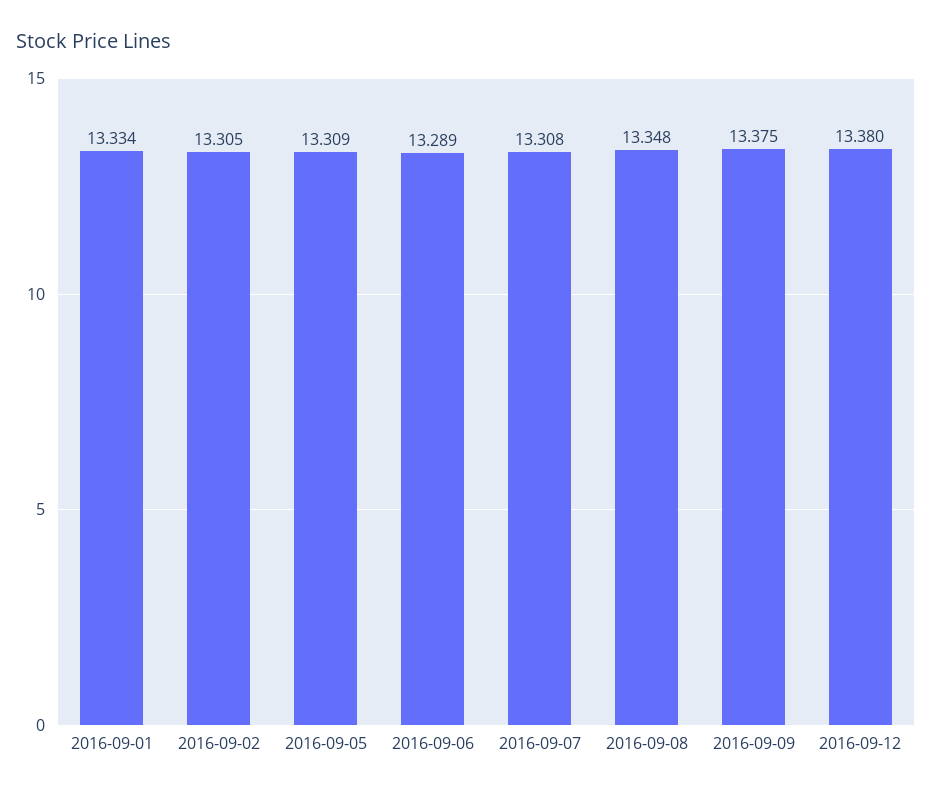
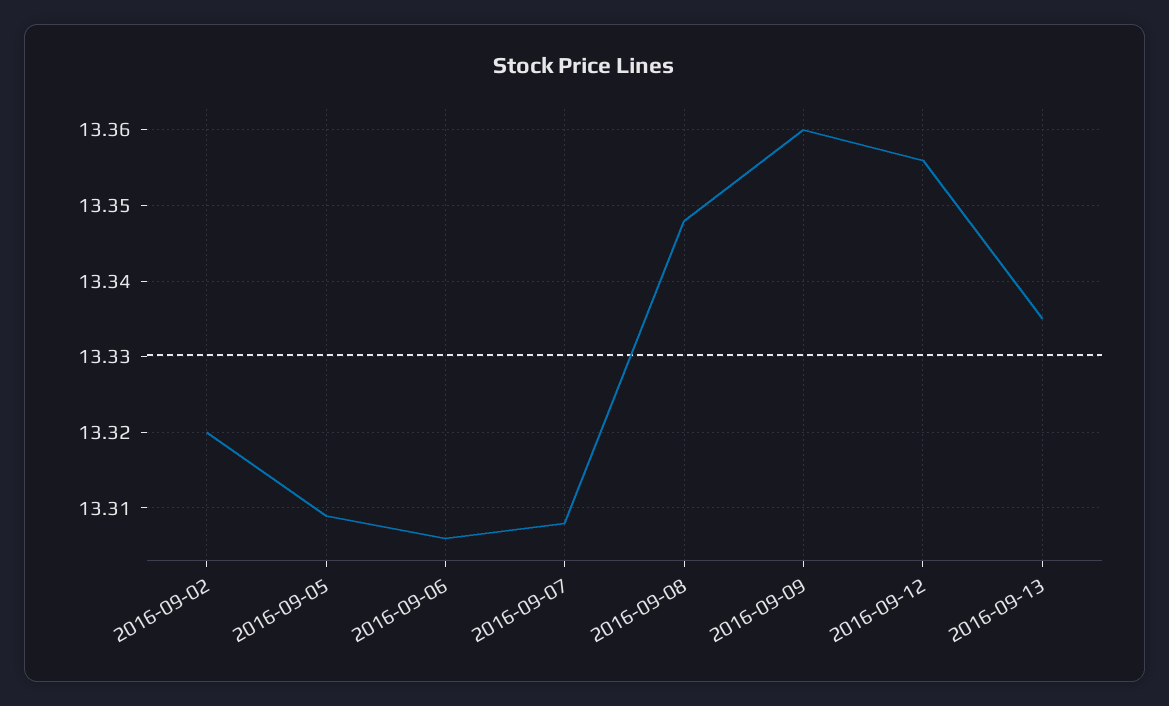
2016-09-01: 13.334 -> none
2016-09-02: 13.305 -> 13.32
2016-09-06: 13.289 -> 13.306
2016-09-09: 13.375 -> 13.36
2016-09-12: 13.38 -> 13.356
2016-09-13: none -> 13.335

